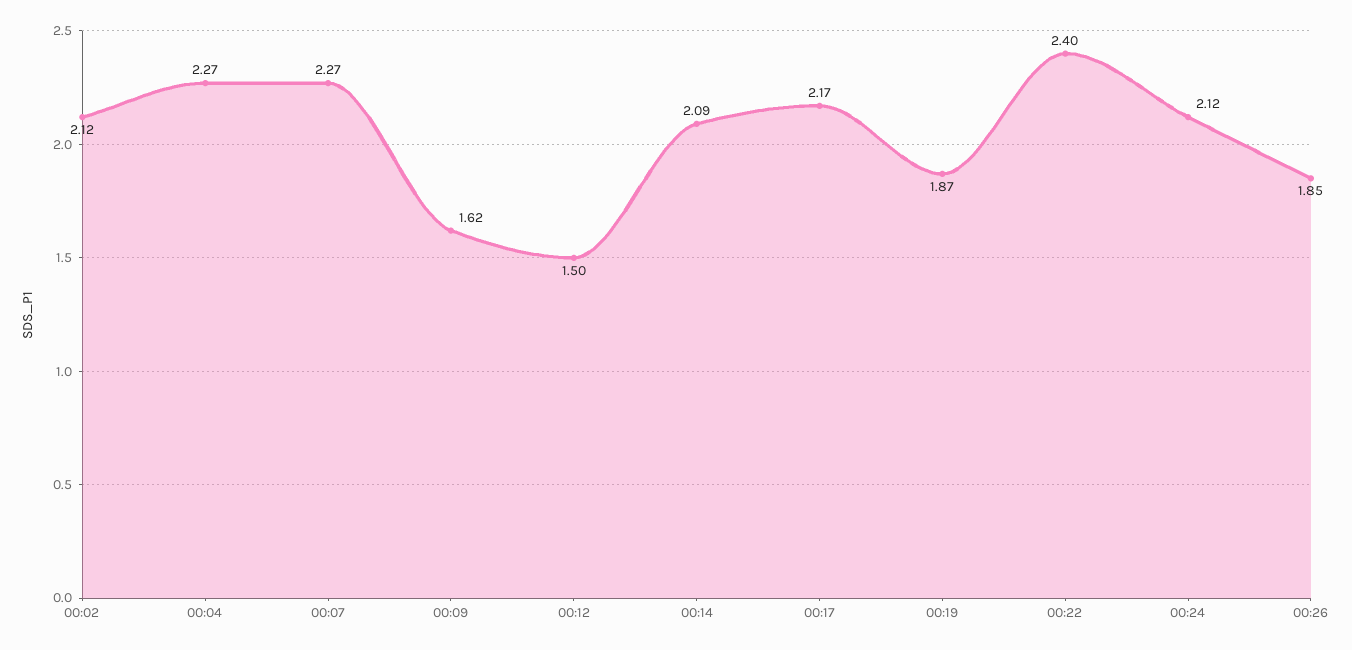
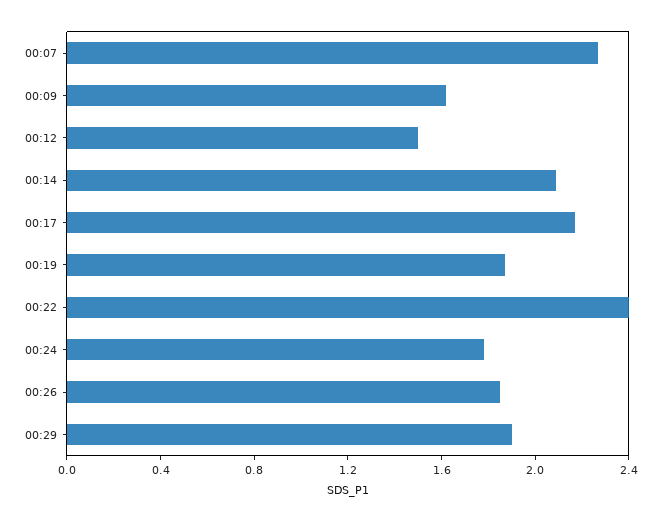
00:02: 2.12 -> none
00:04: 2.27 -> none
00:24: 2.12 -> 1.8
00:29: none -> 1.9

